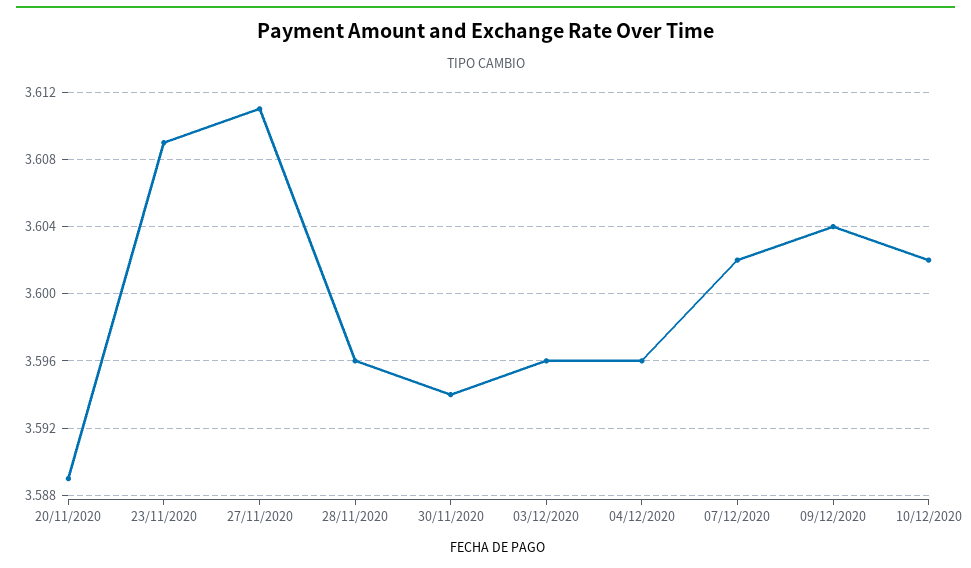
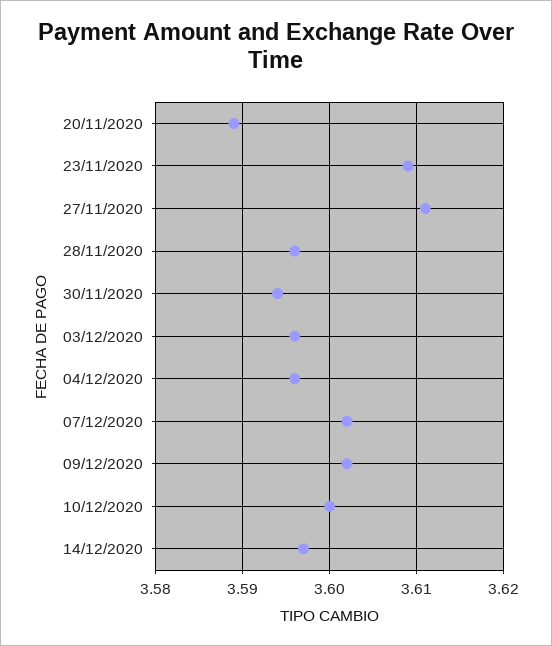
09/12/2020: 3.604 -> 3.602
10/12/2020: 3.602 -> 3.6
14/12/2020: none -> 3.597

